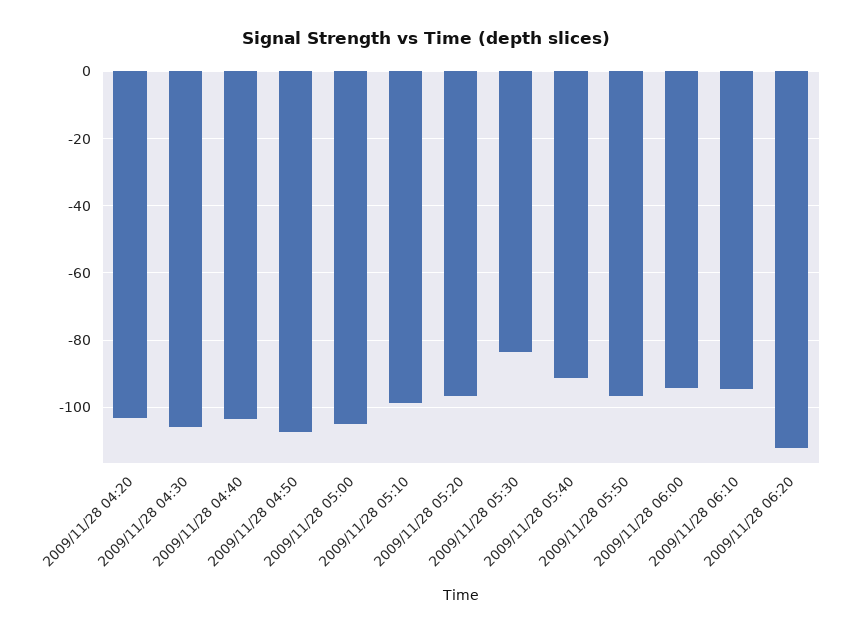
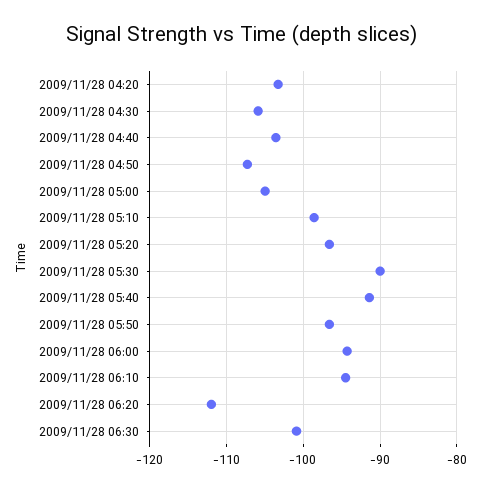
2009/11/28 05:30: -84 -> -90
2009/11/28 06:30: none -> -101

